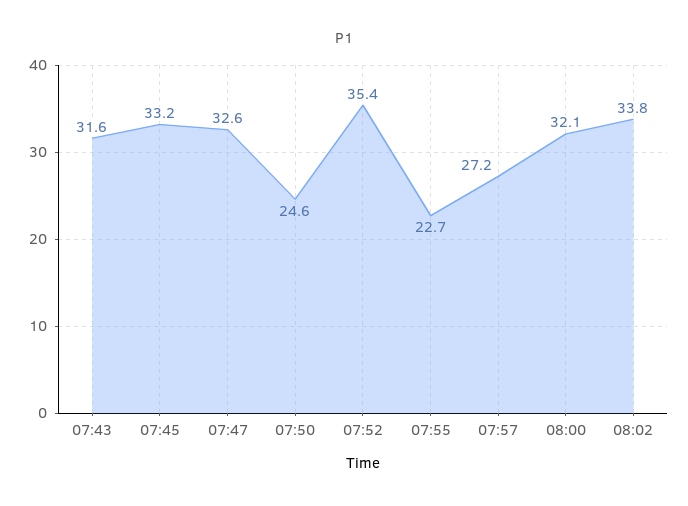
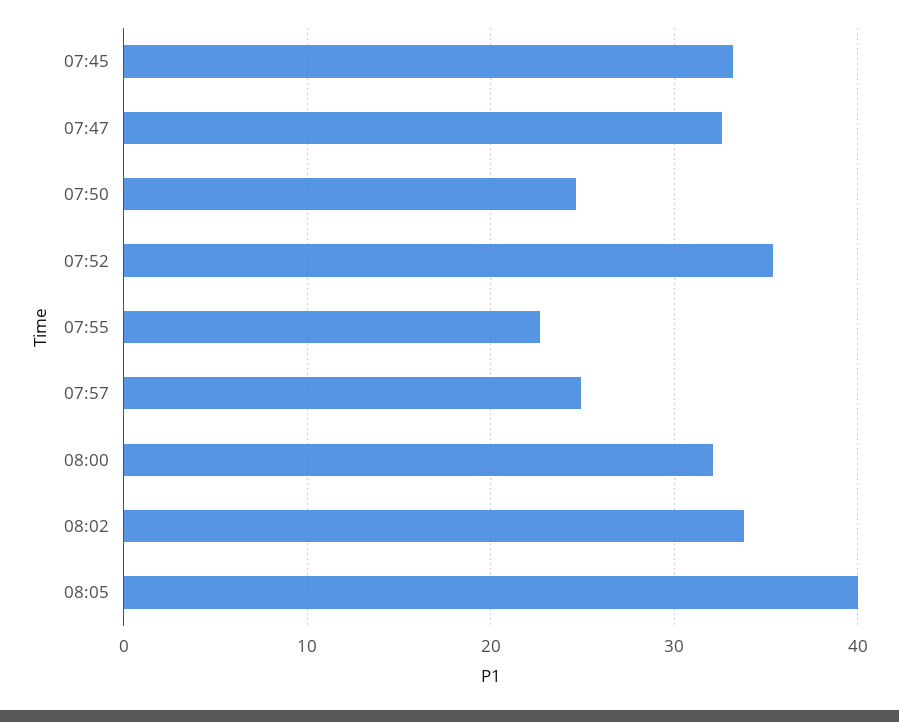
07:43: 31.6 -> none
07:57: 27.2 -> 25
08:05: none -> 40

